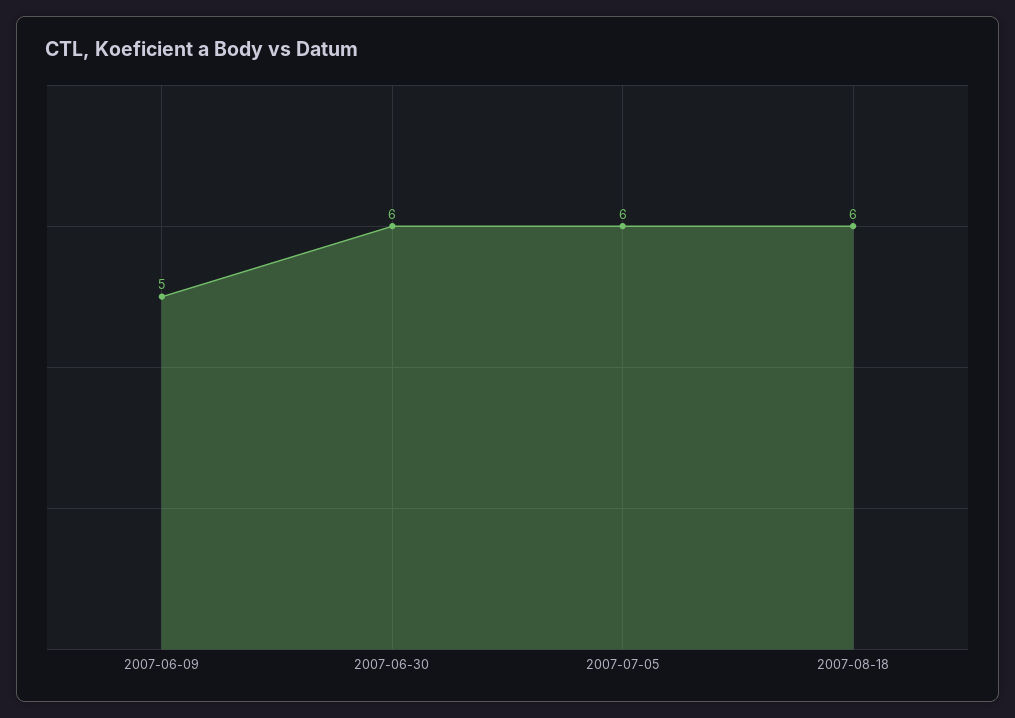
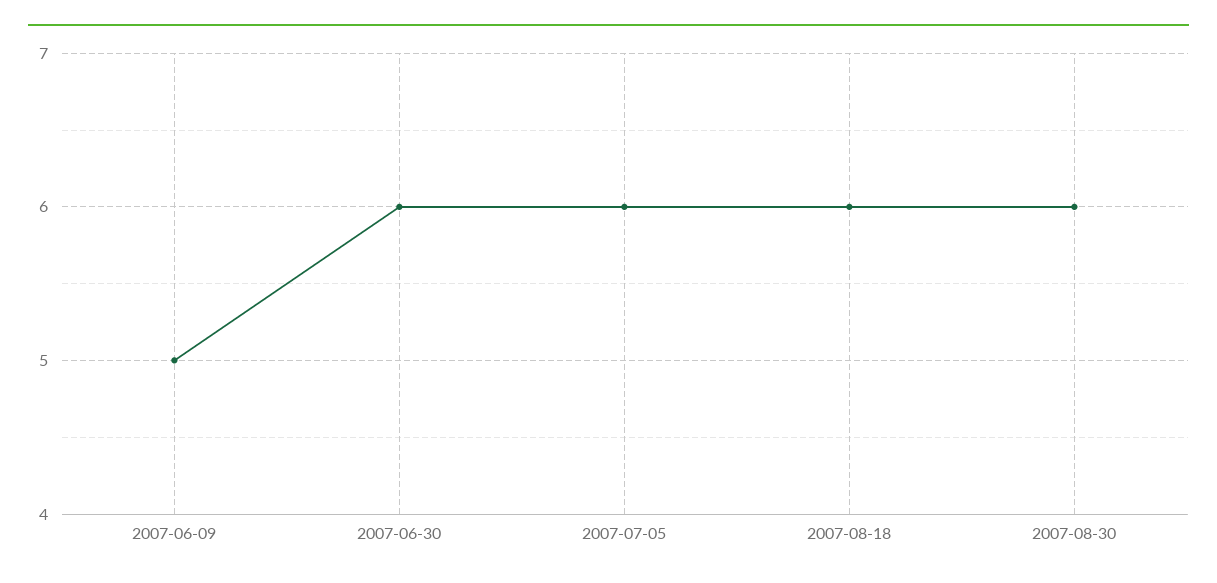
2007-08-30: none -> 6

